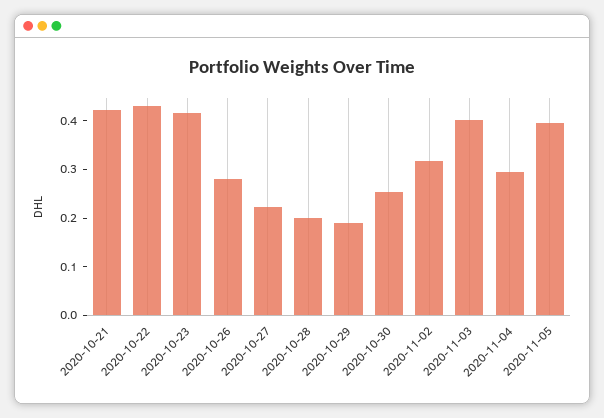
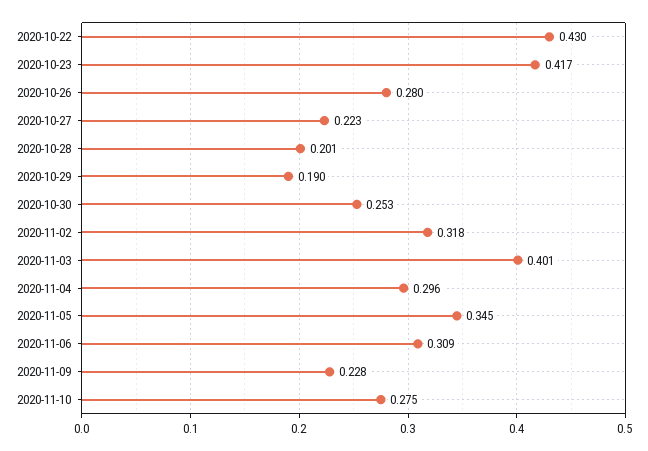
2020-10-21: 0.42 -> none
2020-11-05: 0.4 -> 0.345
2020-11-06: none -> 0.309
2020-11-09: none -> 0.228
2020-11-10: none -> 0.275

